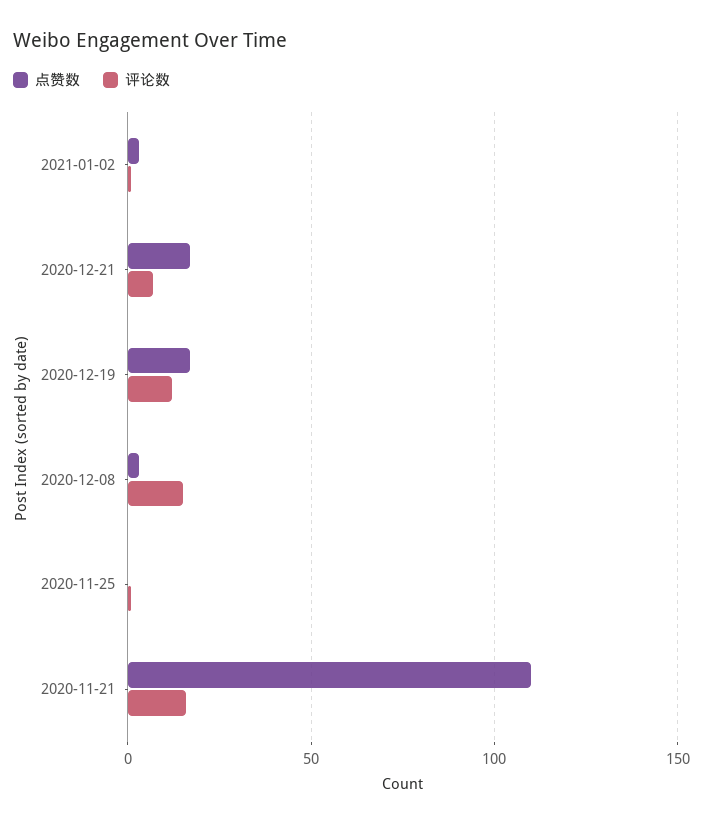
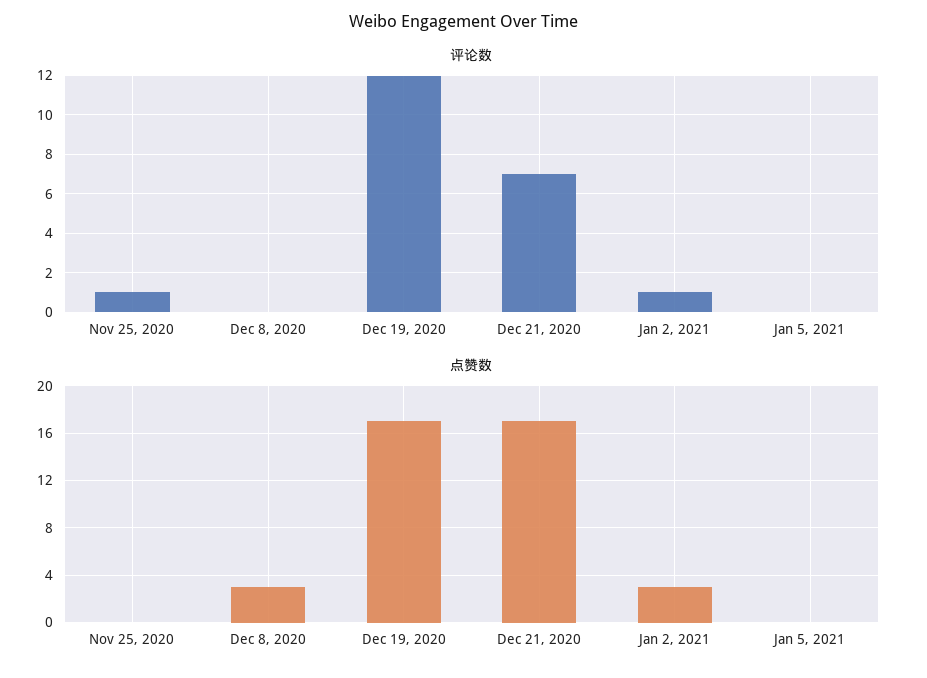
评论数, 2020-12-08: 15 -> 0
点赞数, 2020-11-21: 110 -> none
评论数, 2020-11-21: 15 -> none
评论数, Jan 5, 2021: none -> 0
点赞数, Jan 5, 2021: none -> 0

